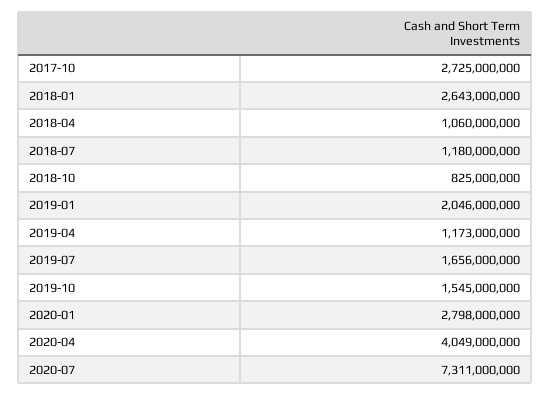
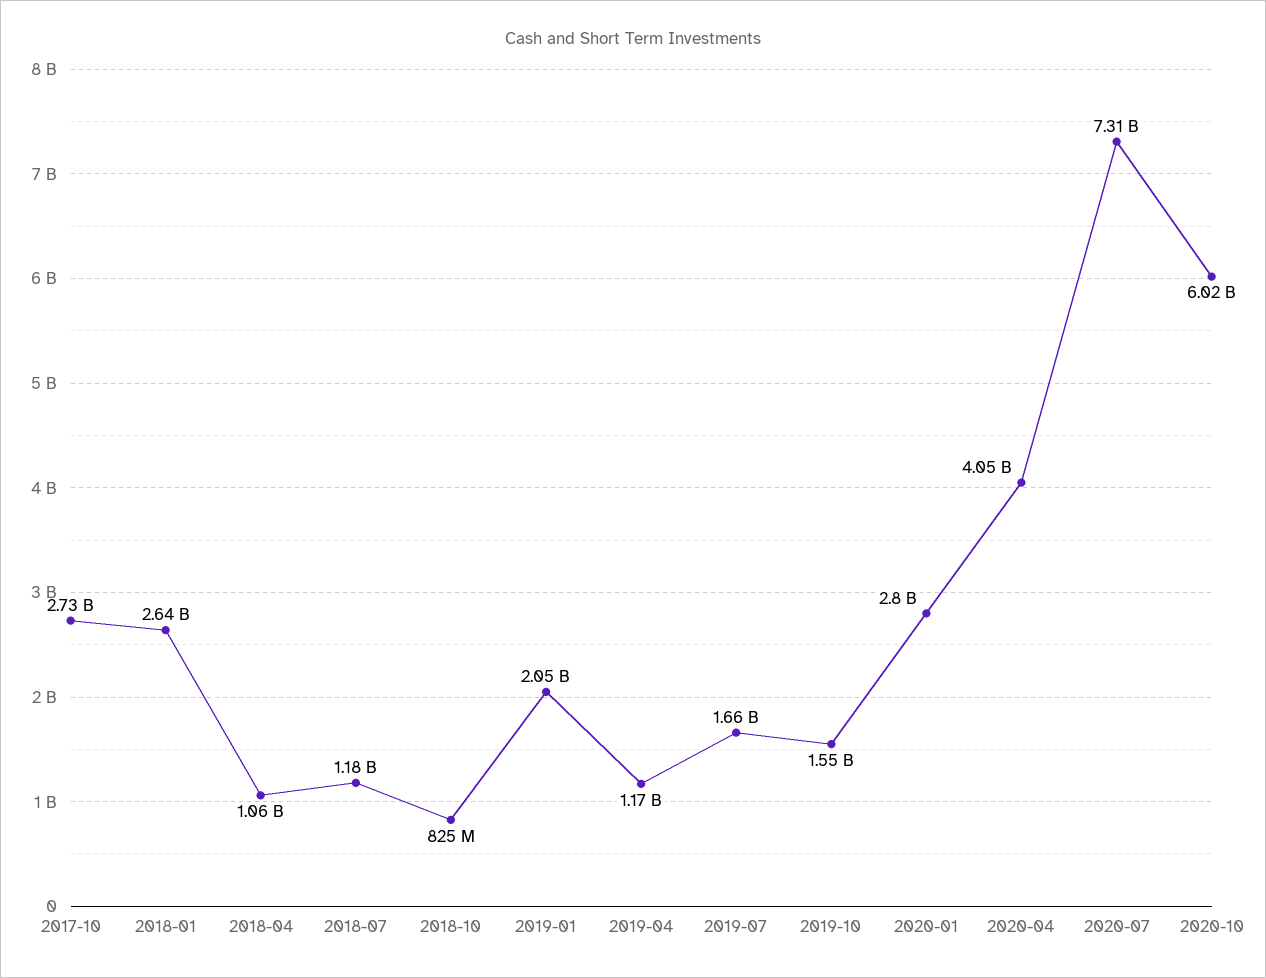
2020-10: none -> 6020000000

